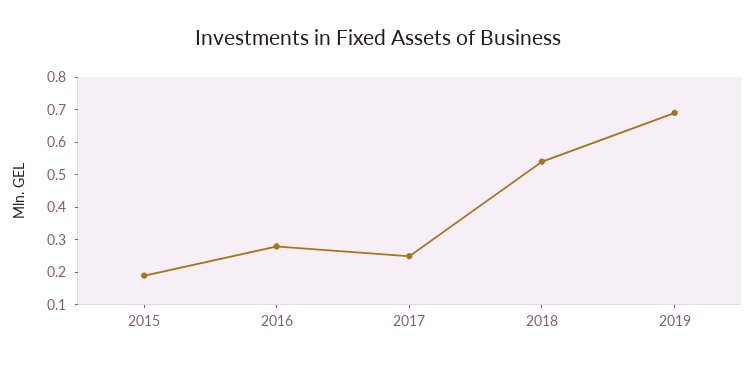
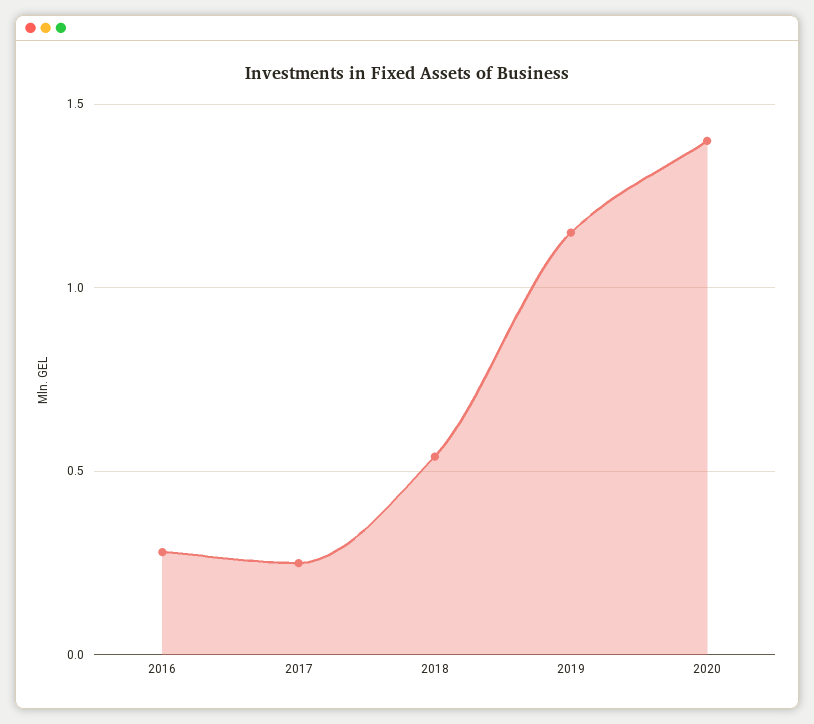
2015: 0.2 -> none
2019: 0.7 -> 1.15
2020: none -> 1.4

